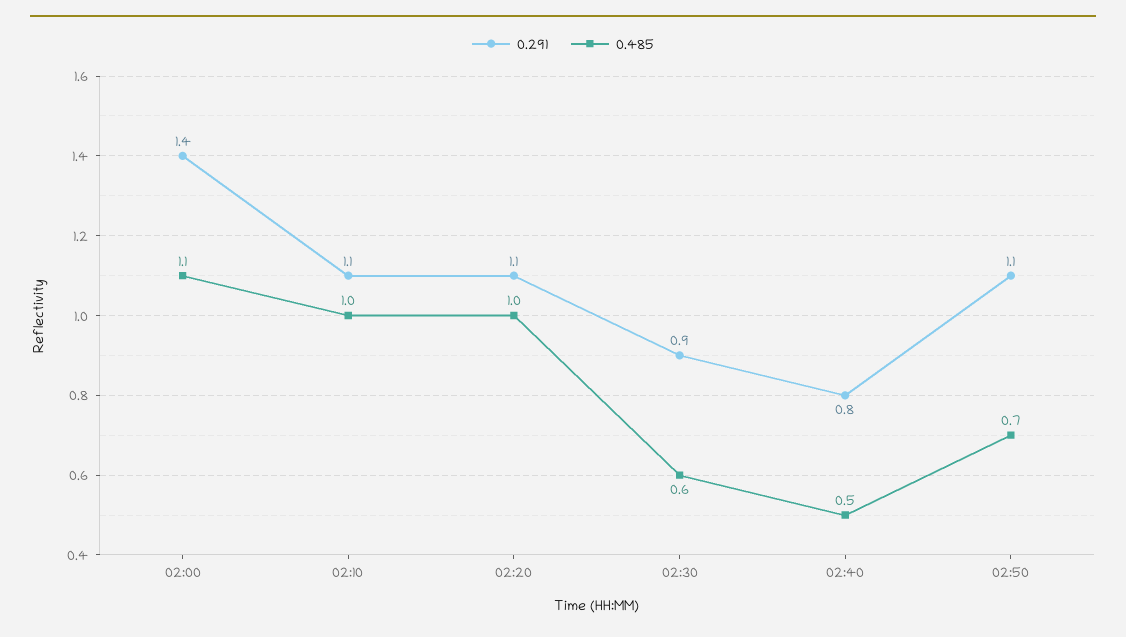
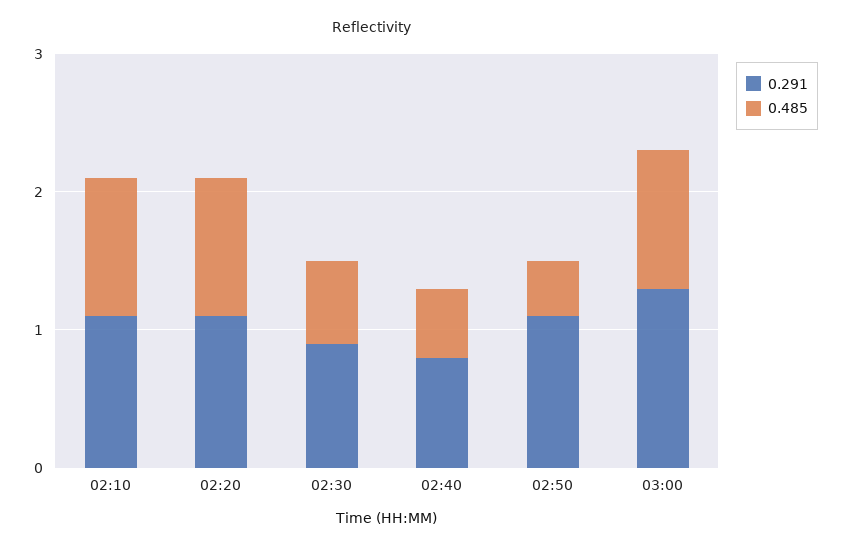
0.291, 02:00: 1.4 -> none
0.485, 02:00: 1.1 -> none
0.485, 02:50: 0.7 -> 0.4
0.291, 03:00: none -> 1.3
0.485, 03:00: none -> 1

